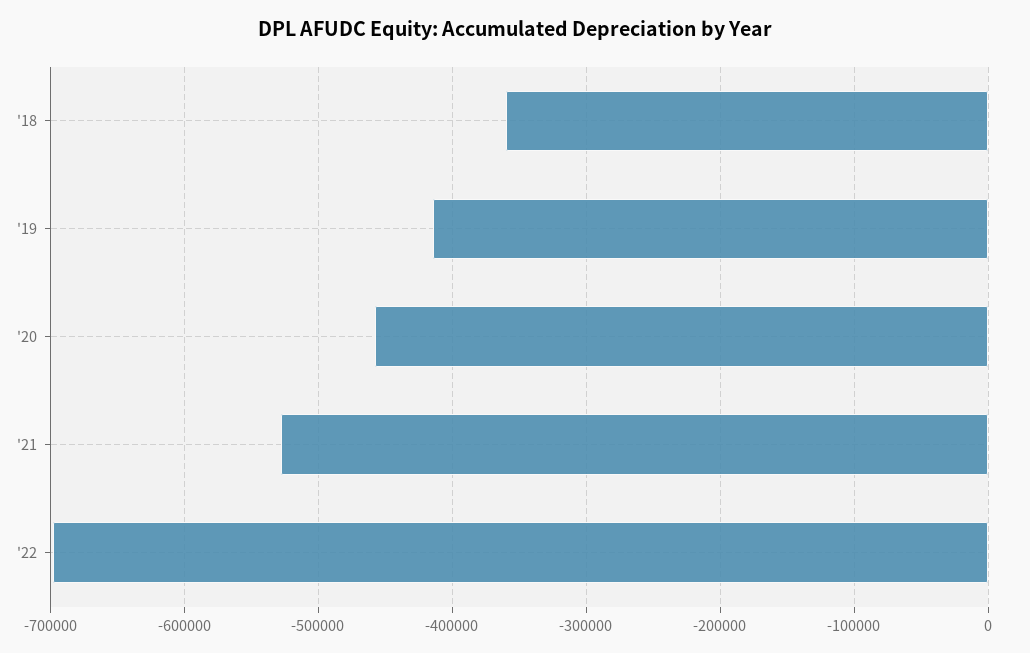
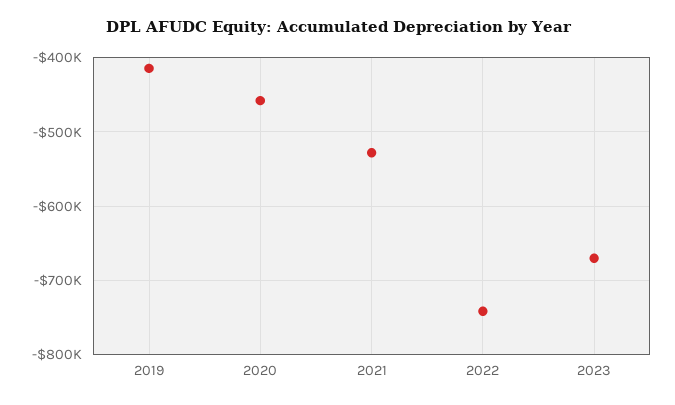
'18: -360000 -> none
'22: -700000 -> -740000
2023: none -> -670000

